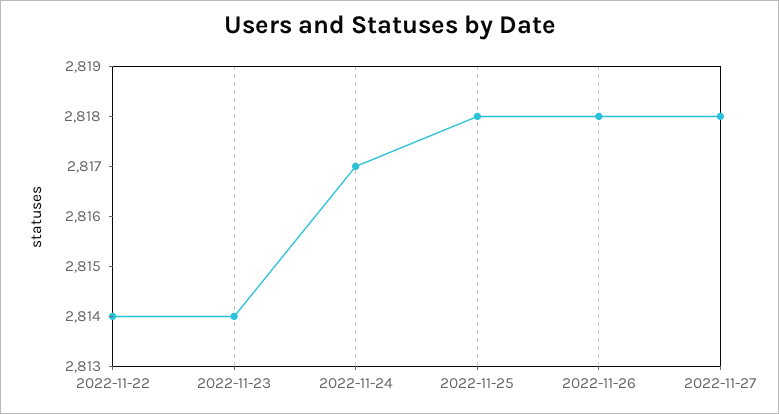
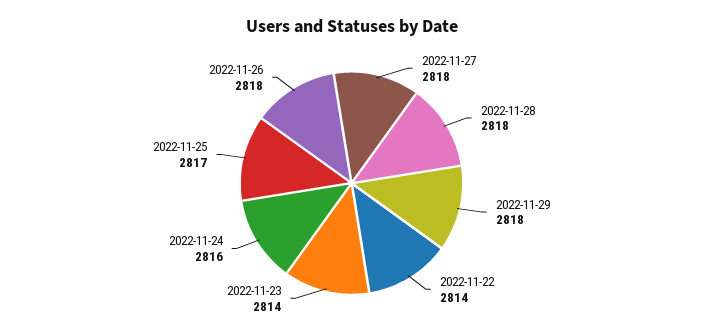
2022-11-24: 2817 -> 2816
2022-11-25: 2818 -> 2817
2022-11-28: none -> 2818
2022-11-29: none -> 2818

